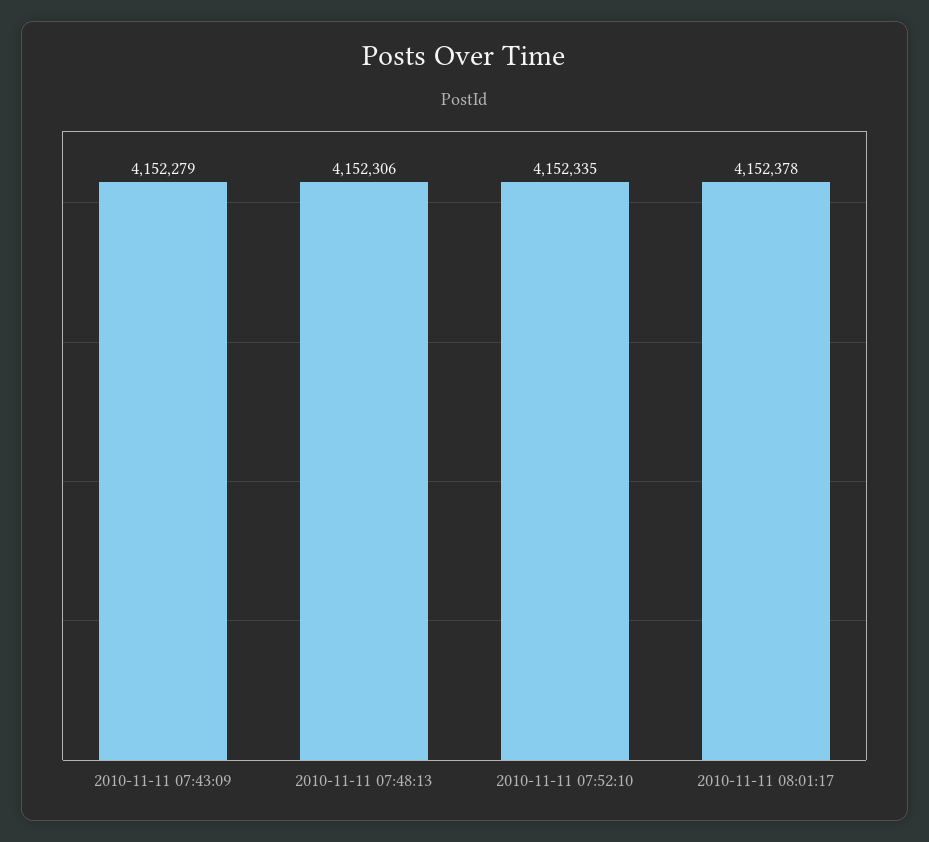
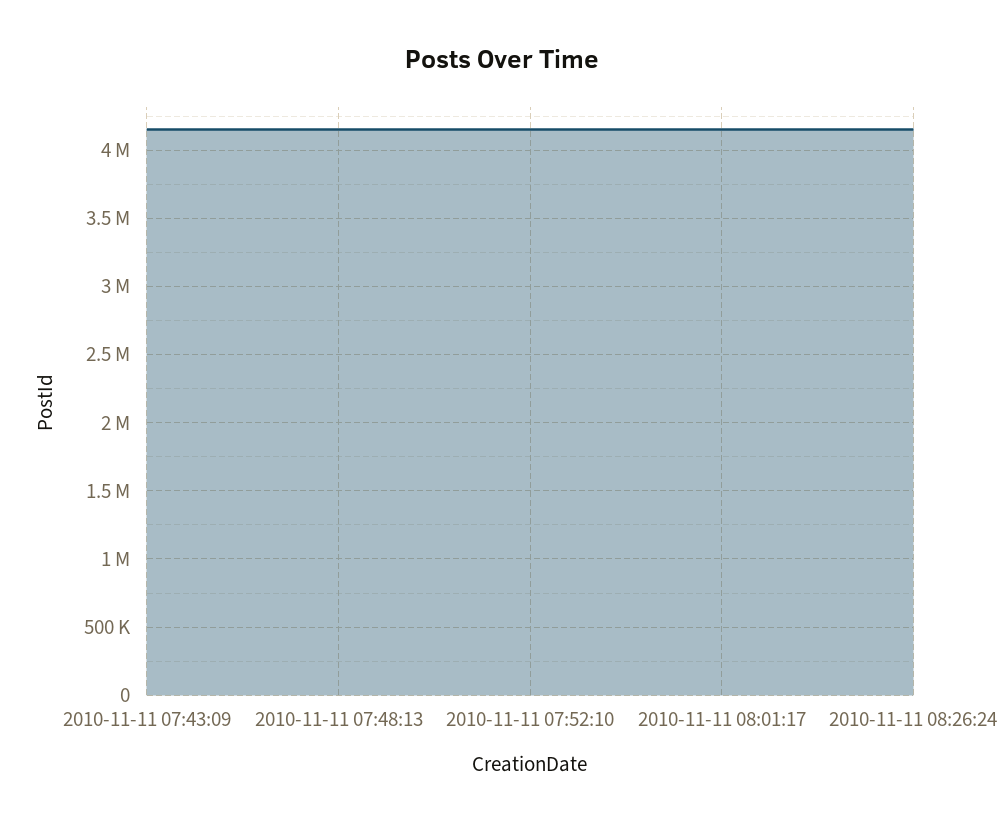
2010-11-11 08:26:24: none -> 4150000

